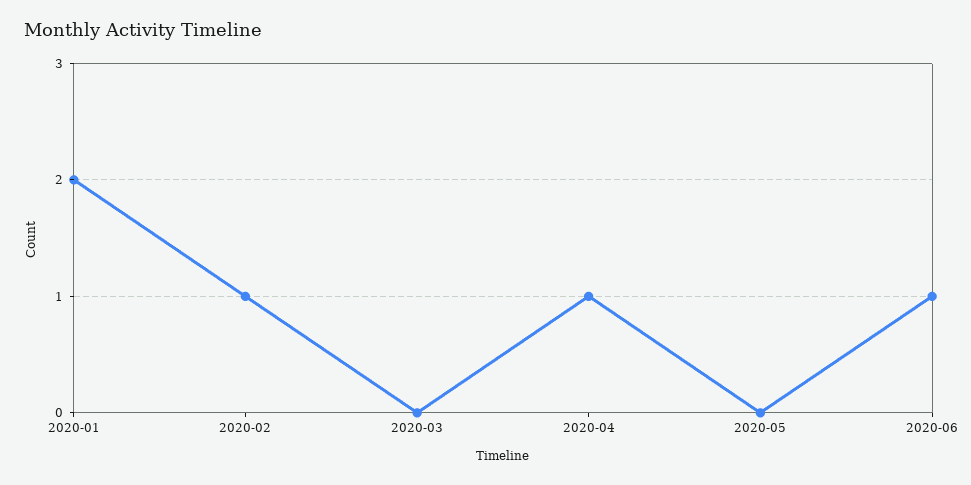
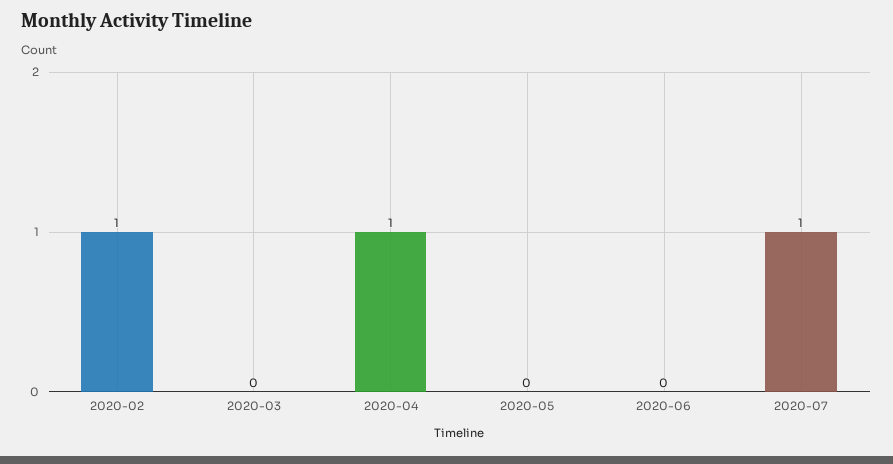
2020-01: 2 -> none
2020-06: 1 -> 0
2020-07: none -> 1

